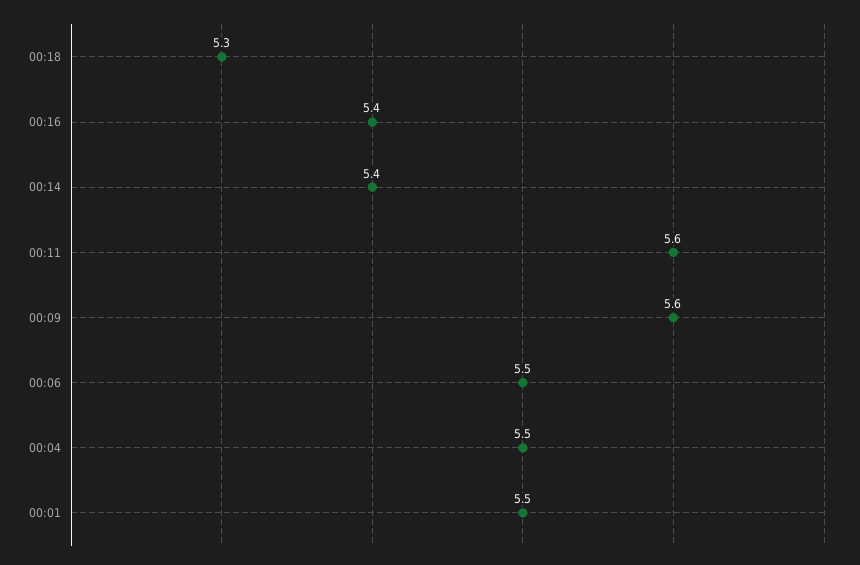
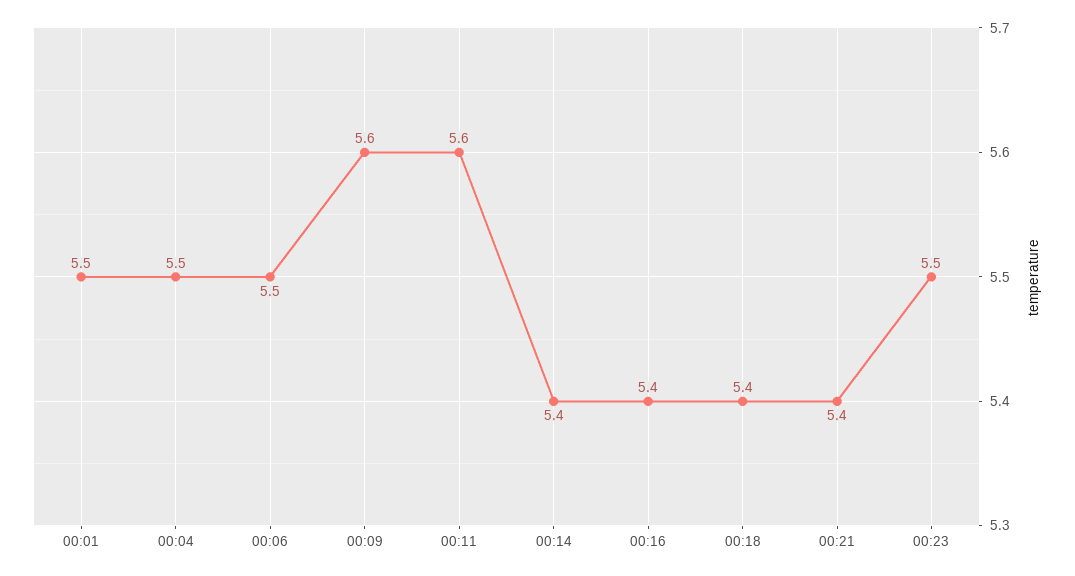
00:18: 5.3 -> 5.4
00:21: none -> 5.4
00:23: none -> 5.5

